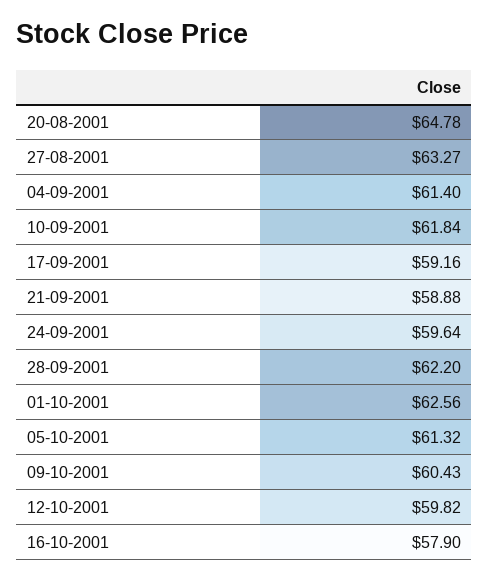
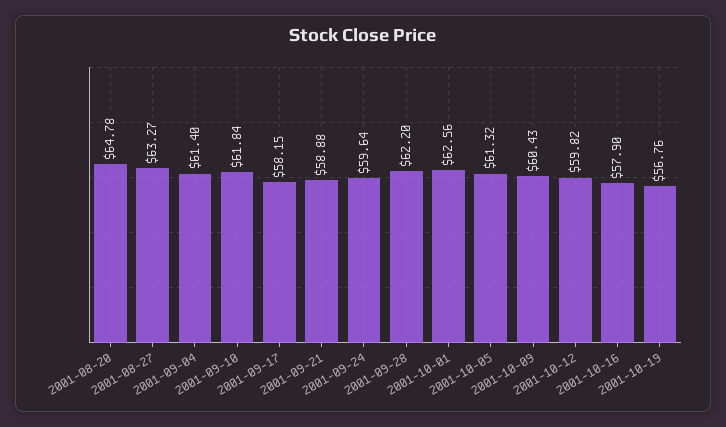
17-09-2001: 59.16 -> 58.15
2001-10-19: none -> 56.76

